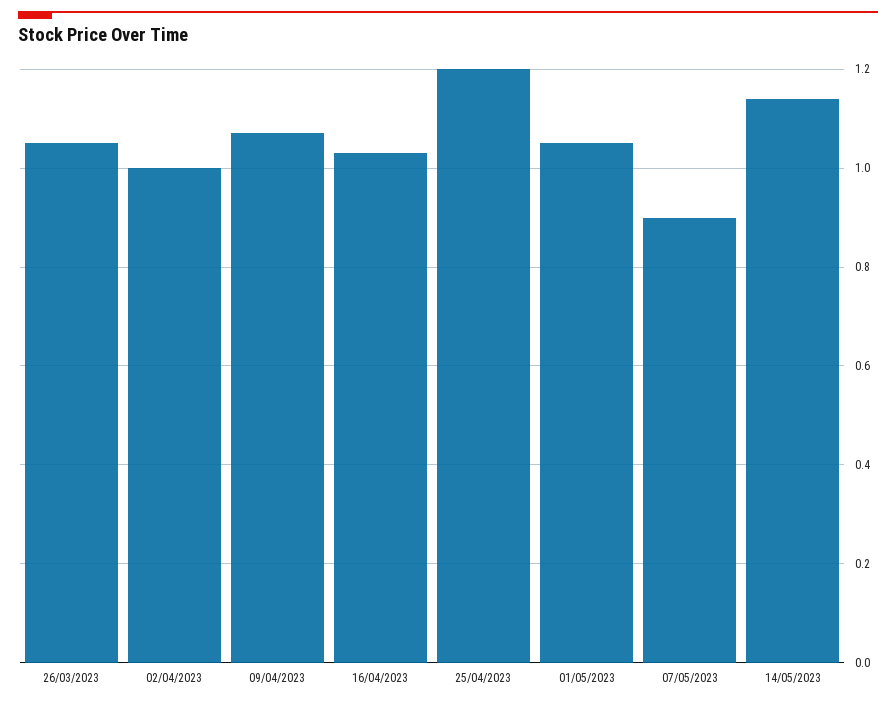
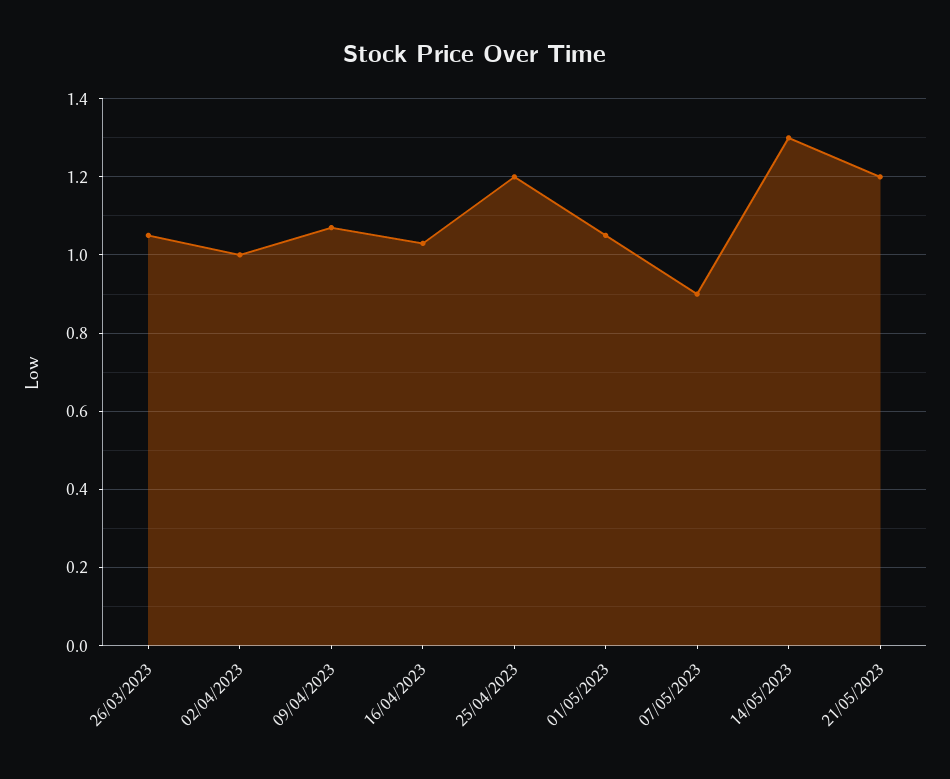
14/05/2023: 1.15 -> 1.3
21/05/2023: none -> 1.2

